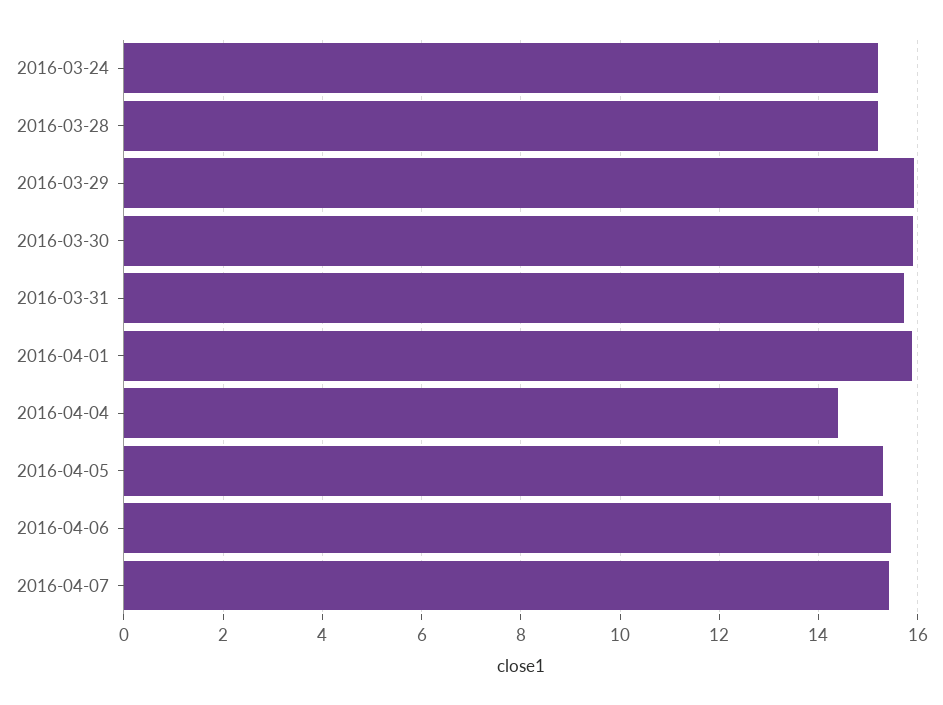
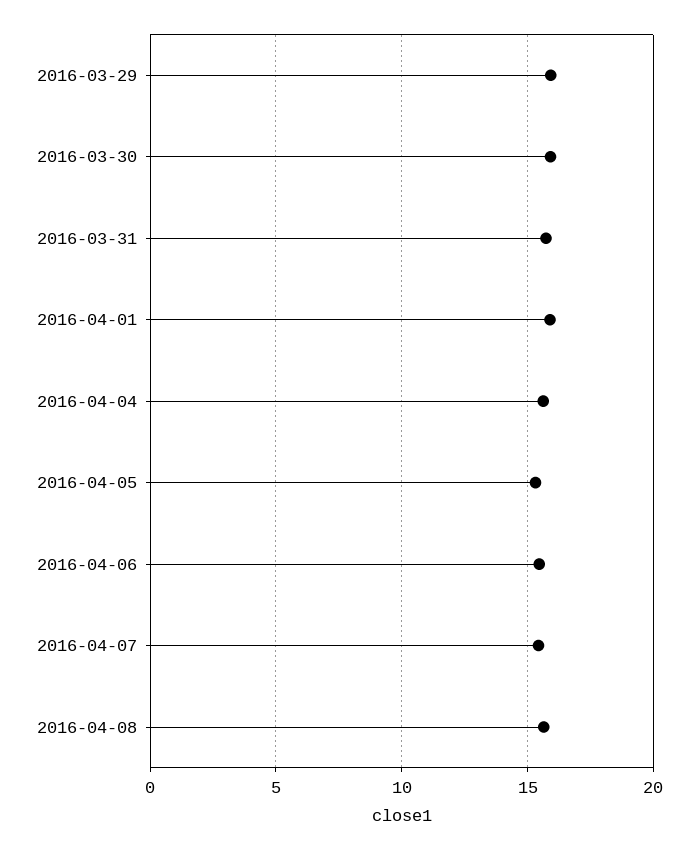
2016-03-24: 15.2 -> none
2016-03-28: 15.2 -> none
2016-04-04: 14.4 -> 15.5
2016-04-08: none -> 15.5

